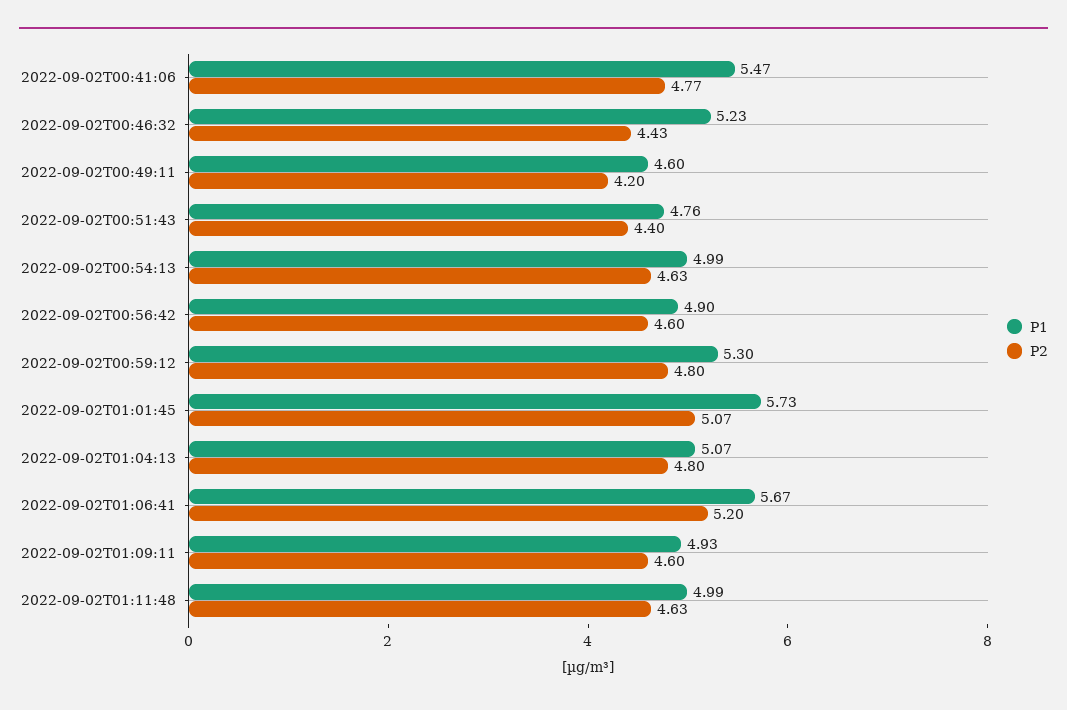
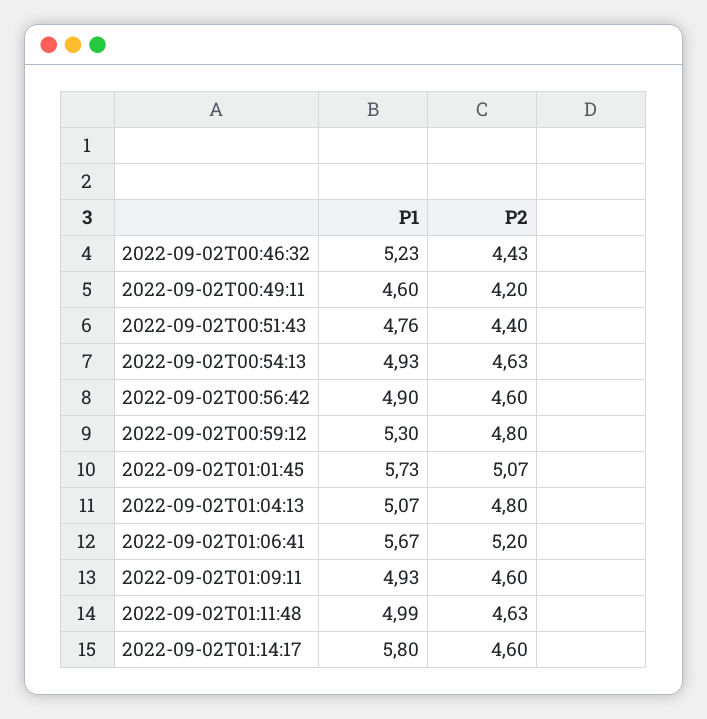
P1, 2022-09-02T00:41:06: 5.47 -> none
P2, 2022-09-02T00:41:06: 4.77 -> none
P1, 2022-09-02T00:54:13: 4.99 -> 4.93
P1, 2022-09-02T01:14:17: none -> 5.8
P2, 2022-09-02T01:14:17: none -> 4.6

